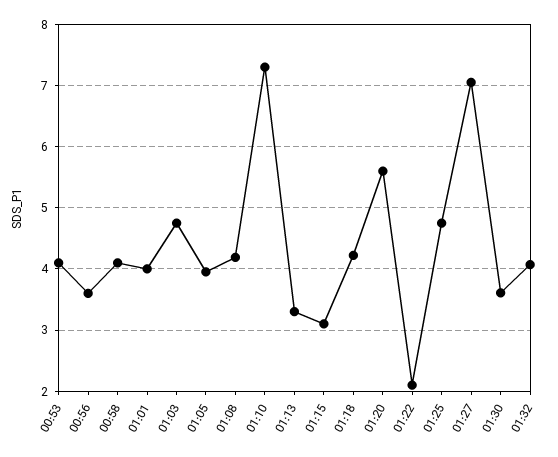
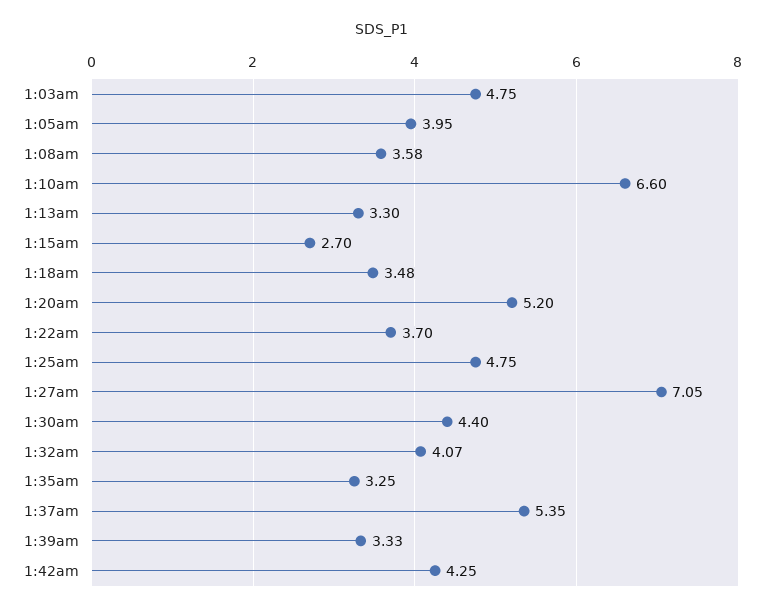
00:53: 4.1 -> none
00:56: 3.6 -> none
00:58: 4.1 -> none
01:01: 4 -> none
01:08: 4.2 -> 3.58
01:10: 7.3 -> 6.6
01:15: 3.1 -> 2.7
01:18: 4.2 -> 3.48
01:20: 5.6 -> 5.2
01:22: 2.1 -> 3.7
01:30: 3.6 -> 4.4
1:35am: none -> 3.25
1:37am: none -> 5.35
1:39am: none -> 3.33
1:42am: none -> 4.25

